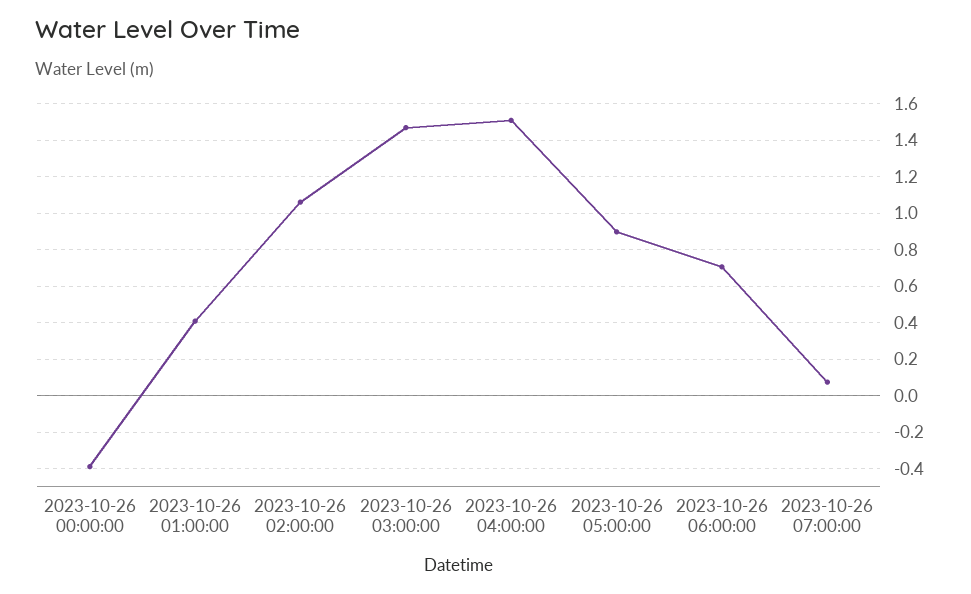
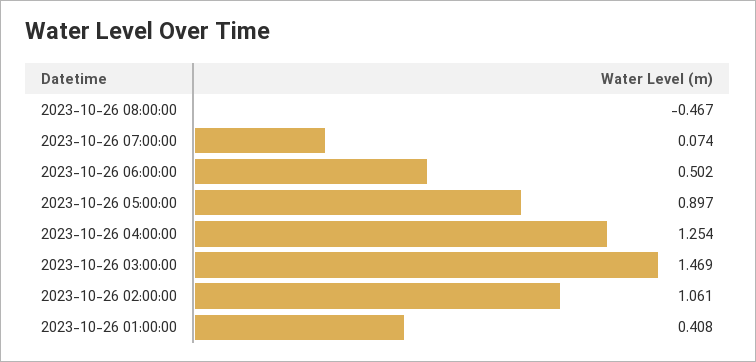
2023-10-26 00:00:00: -0.4 -> none
2023-10-26 04:00:00: 1.5 -> 1.254
2023-10-26 06:00:00: 0.7 -> 0.502
2023-10-26 08:00:00: none -> -0.467

